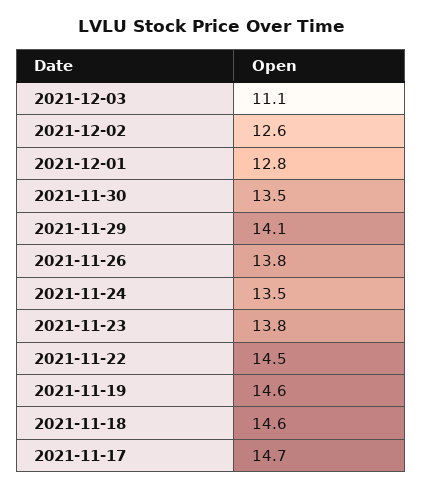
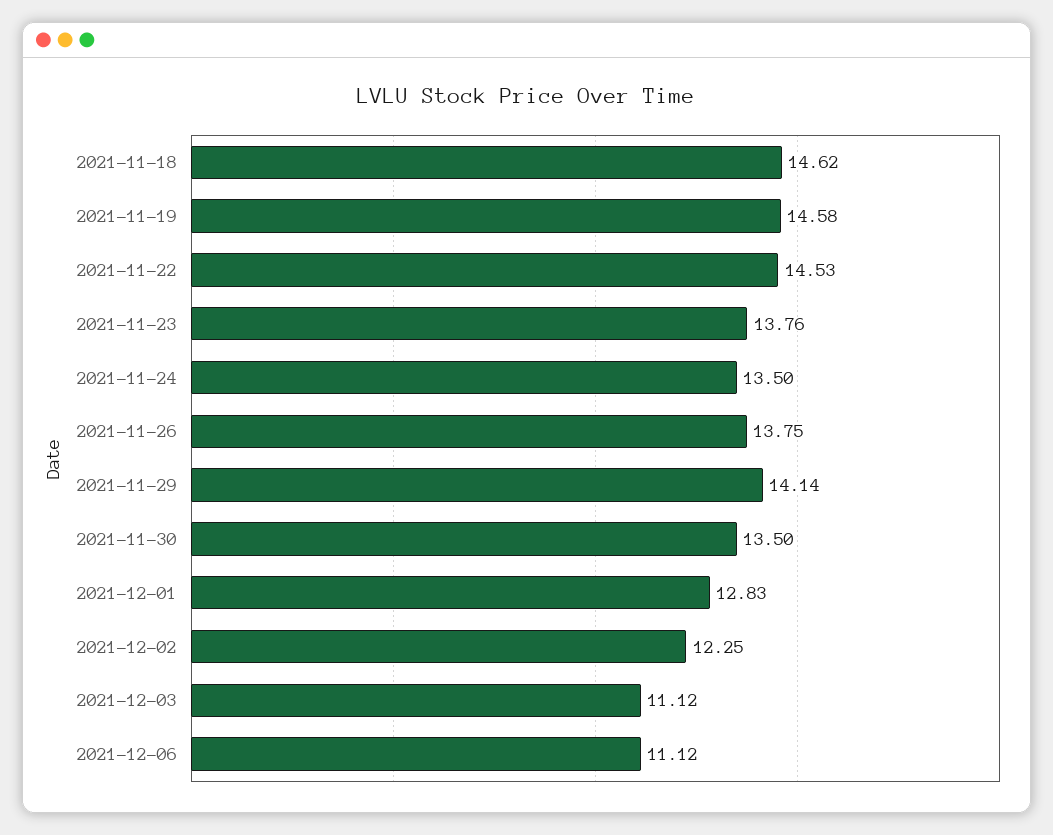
2021-12-02: 12.6 -> 12.25
2021-11-17: 14.7 -> none
2021-12-06: none -> 11.12

